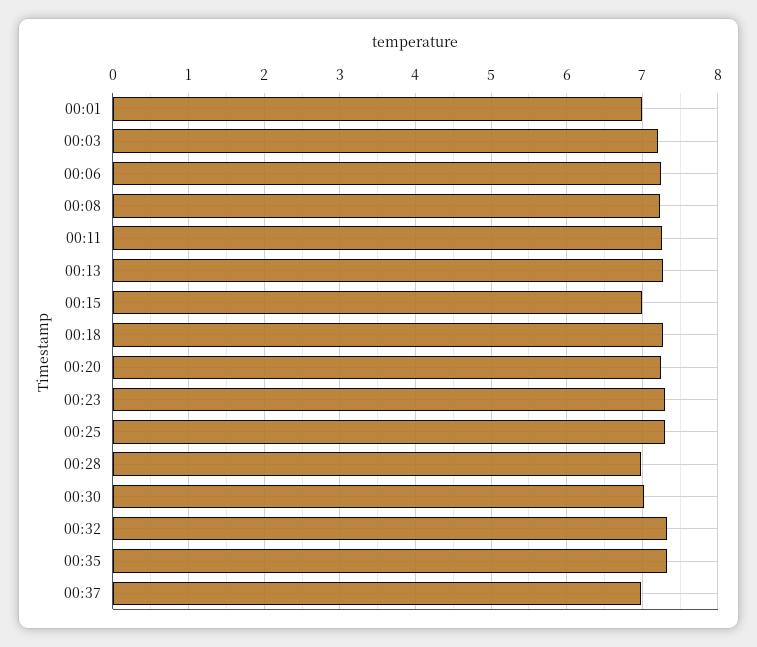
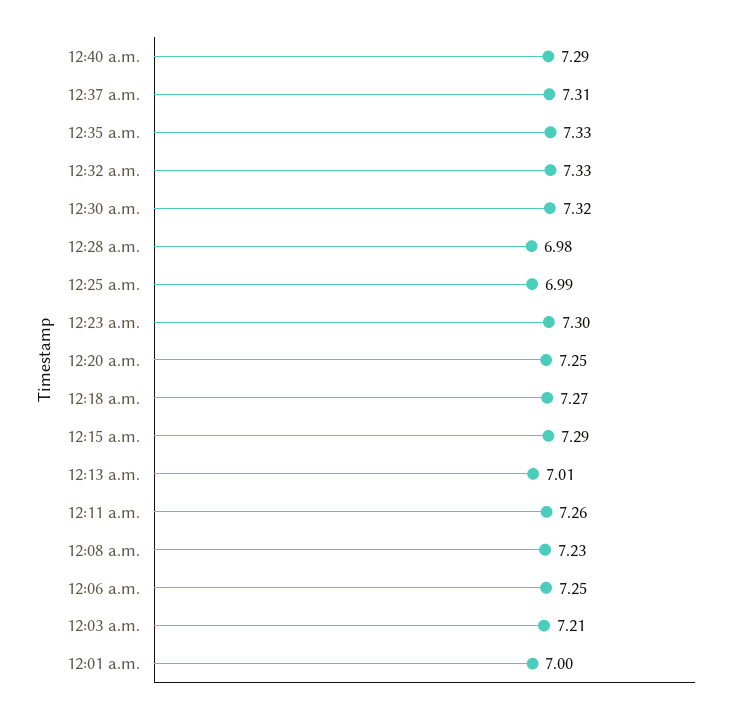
00:13: 7.3 -> 7.01
00:15: 7 -> 7.29
00:25: 7.3 -> 6.99
00:30: 7 -> 7.32
00:37: 7 -> 7.31
12:40 a.m.: none -> 7.29

